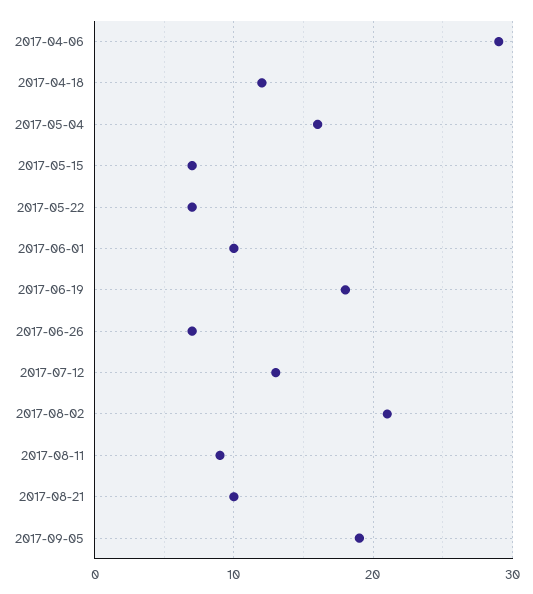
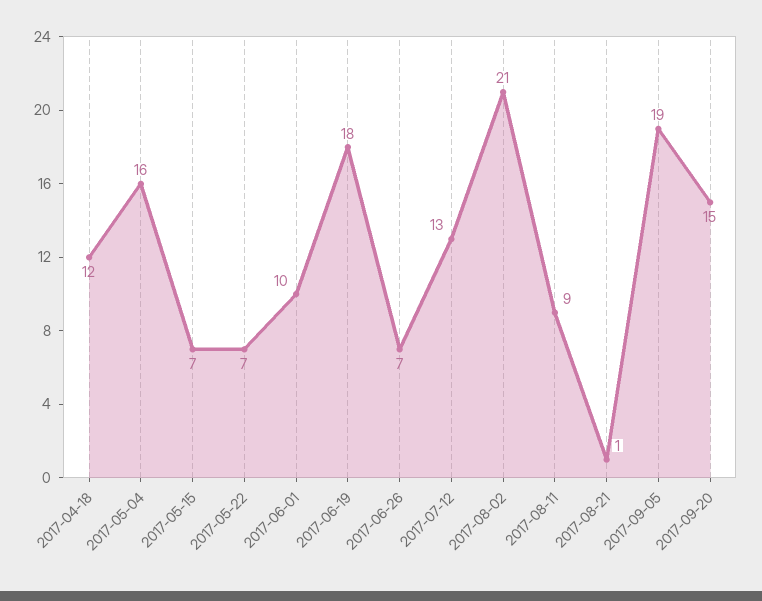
2017-04-06: 29 -> none
2017-08-21: 10 -> 1
2017-09-20: none -> 15

